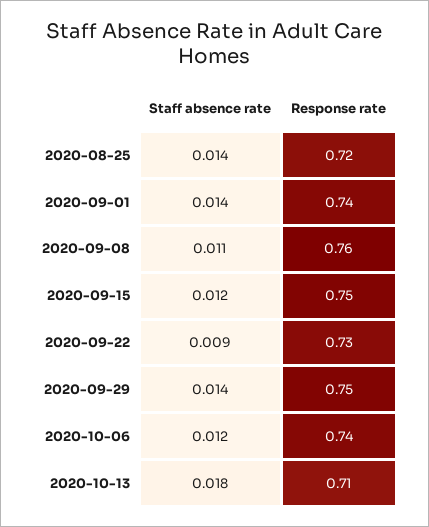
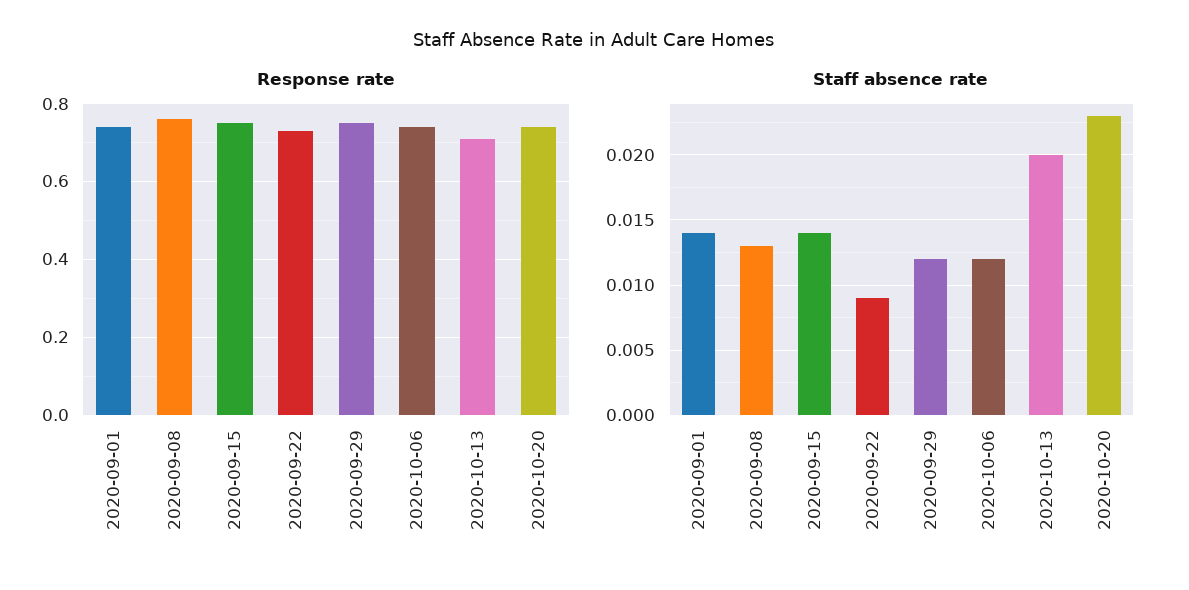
Staff absence rate, 2020-08-25: 0.014 -> none
Response rate, 2020-08-25: 0.72 -> none
Staff absence rate, 2020-09-08: 0.011 -> 0.013
Staff absence rate, 2020-09-15: 0.012 -> 0.014
Staff absence rate, 2020-09-29: 0.014 -> 0.012
Staff absence rate, 2020-10-13: 0.018 -> 0.02
Response rate, 2020-10-20: none -> 0.75
Staff absence rate, 2020-10-20: none -> 0.023

